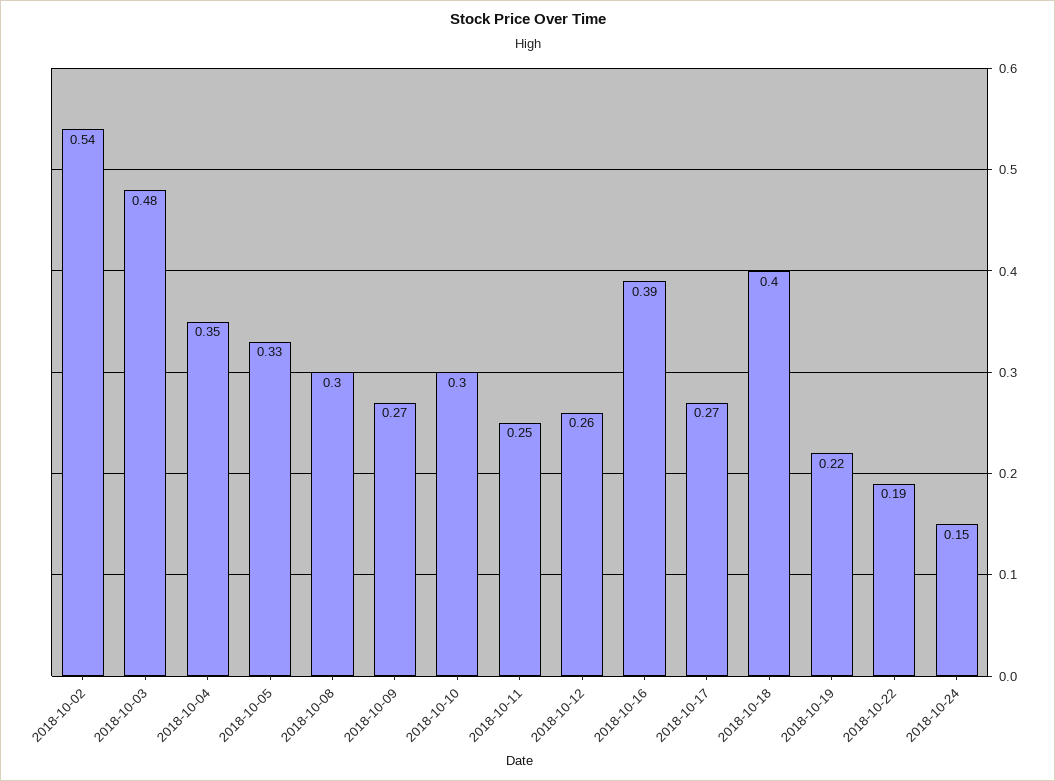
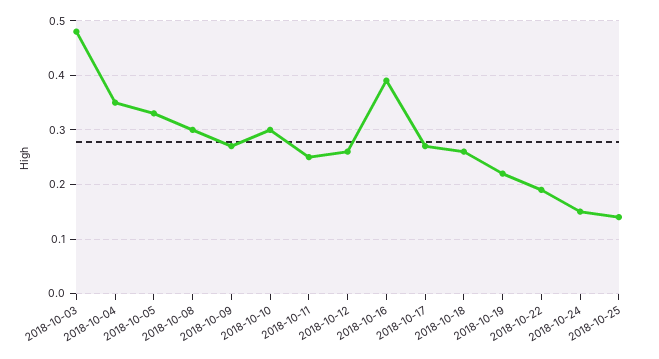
2018-10-02: 0.54 -> none
2018-10-18: 0.4 -> 0.25
2018-10-25: none -> 0.15

